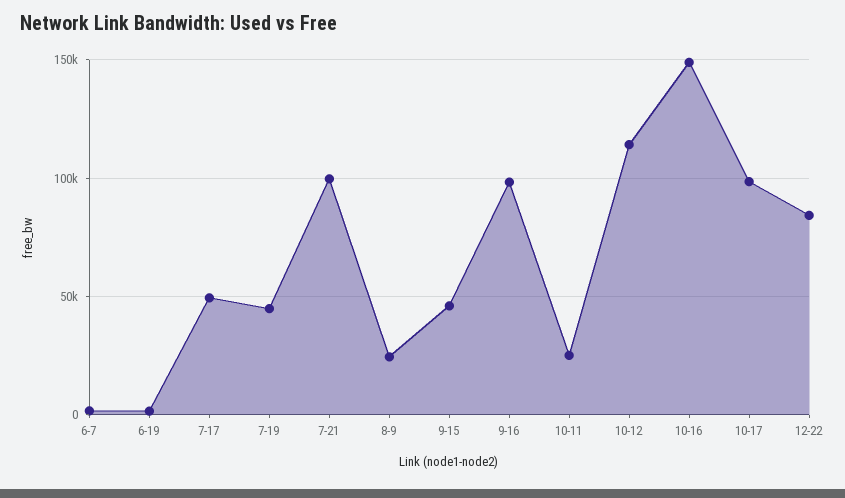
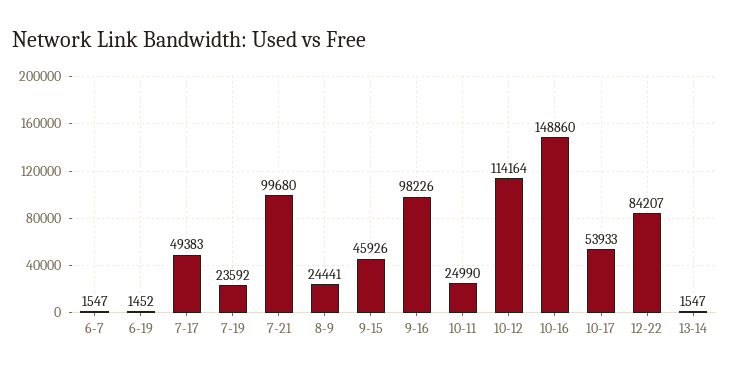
7-19: 45000 -> 23592
10-17: 100000 -> 53933
13-14: none -> 1547

